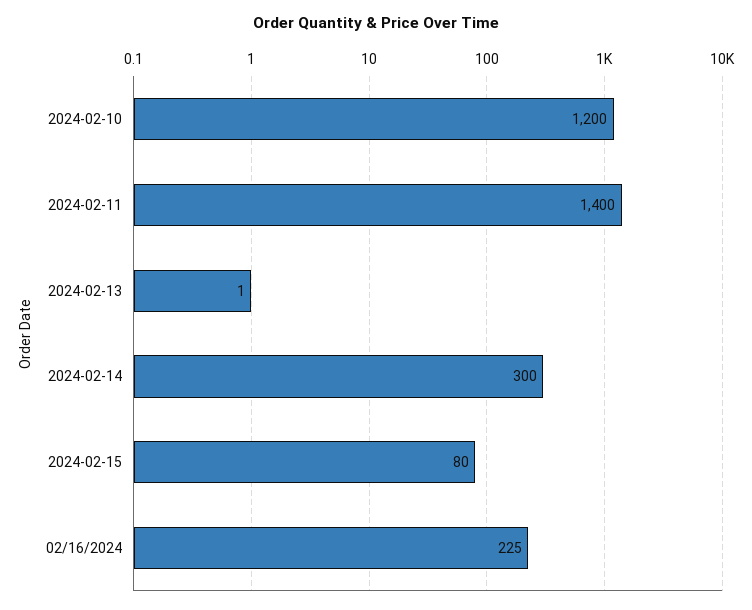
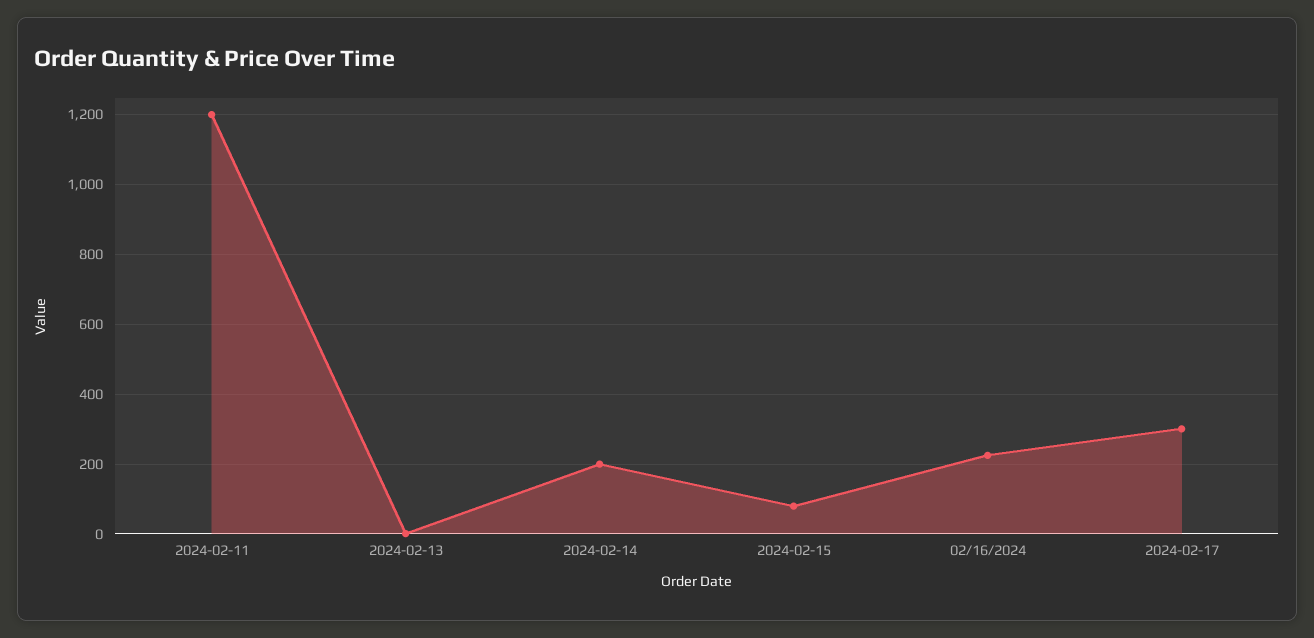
2024-02-10: 1200 -> none
2024-02-11: 1400 -> 1200
2024-02-14: 300 -> 200
2024-02-17: none -> 300

